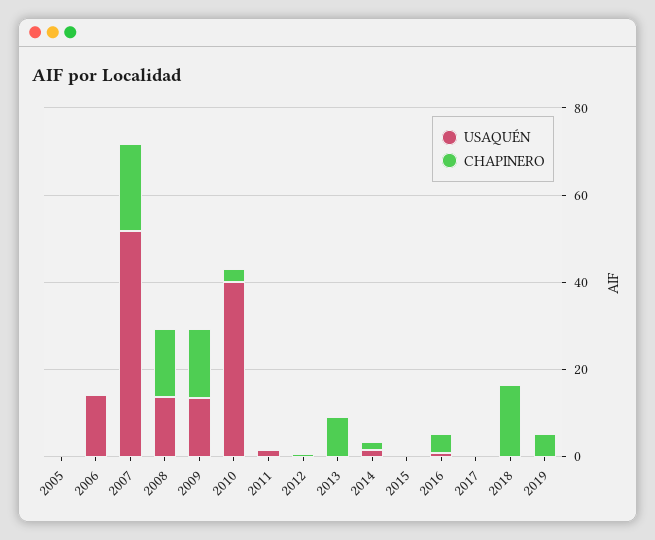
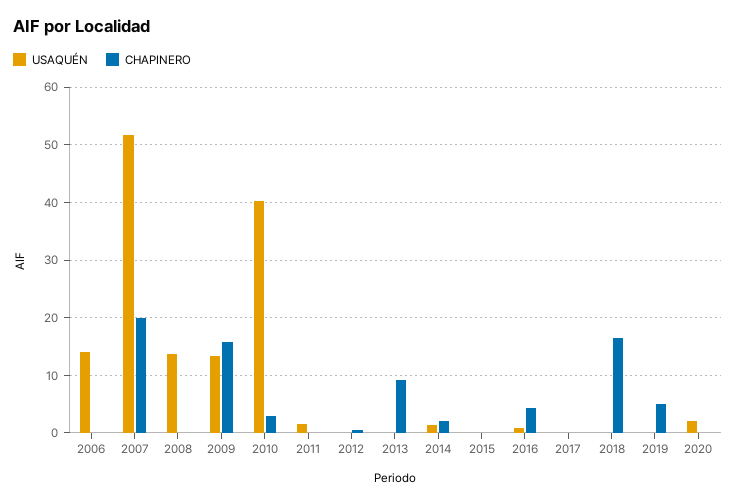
USAQUÉN, 2005: 0 -> none
CHAPINERO, 2005: 0 -> none
CHAPINERO, 2008: 15 -> 0
USAQUÉN, 2020: none -> 2
CHAPINERO, 2020: none -> 0

